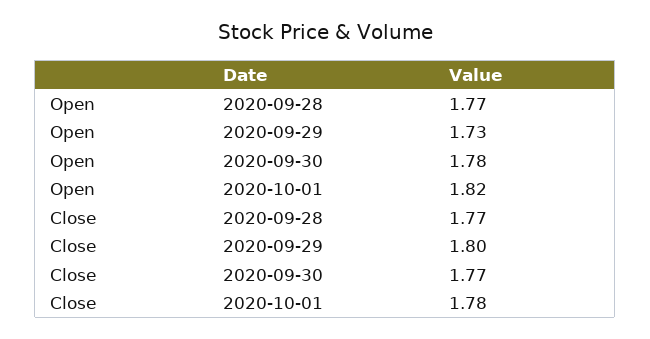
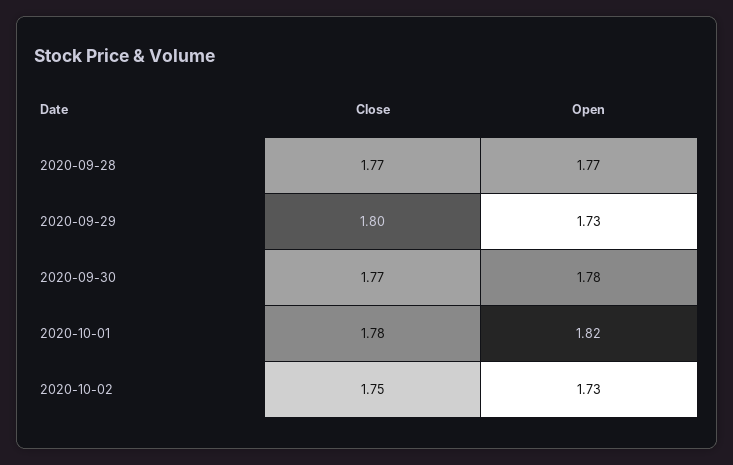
Close, 2020-10-02: none -> 1.75
Open, 2020-10-02: none -> 1.73

